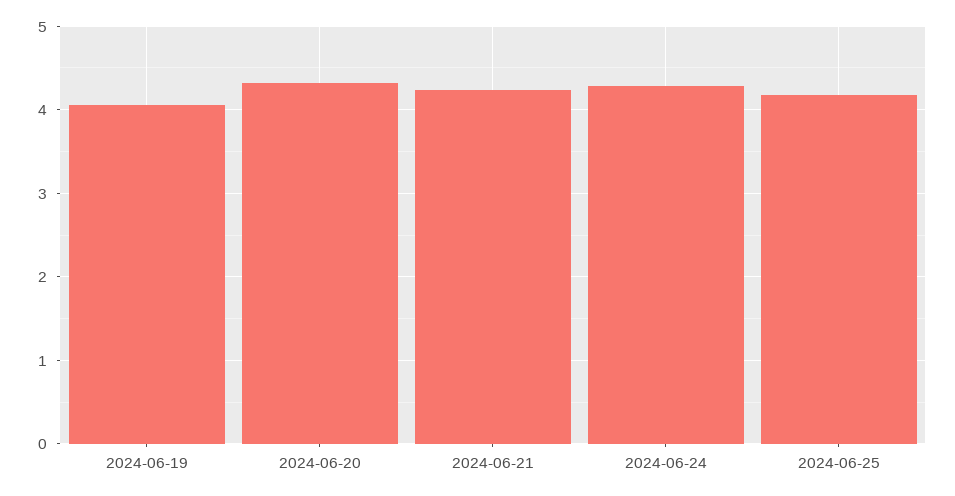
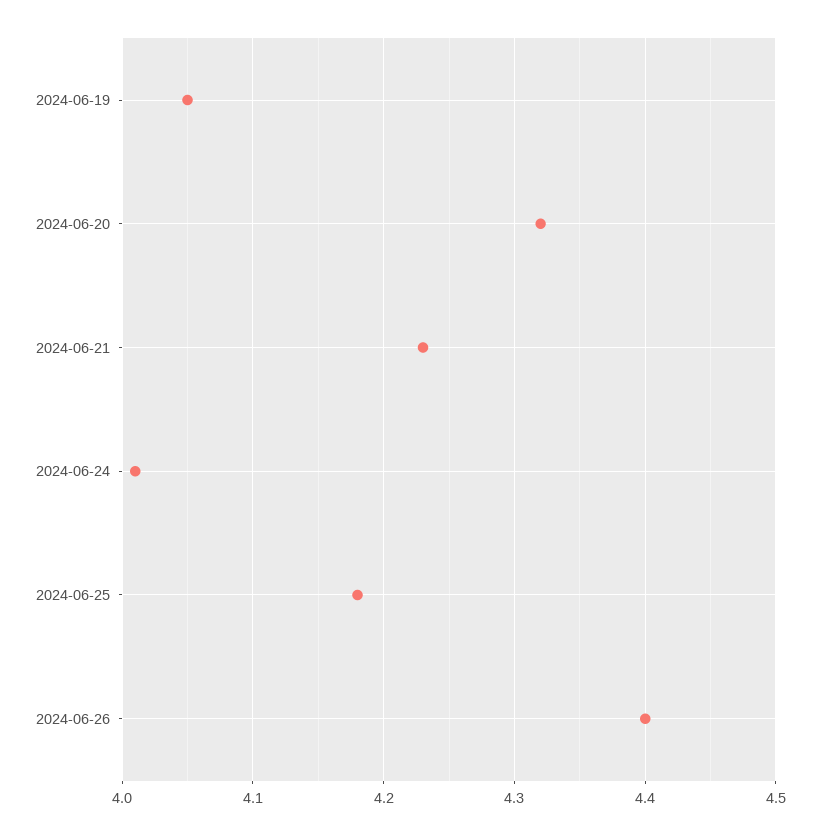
2024-06-24: 4.3 -> 4.01
2024-06-26: none -> 4.4

